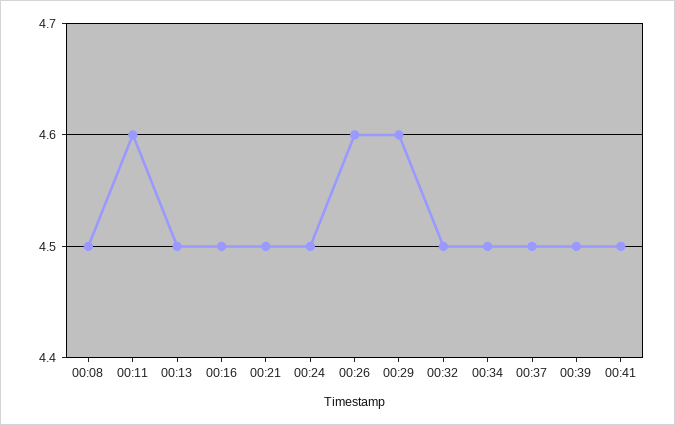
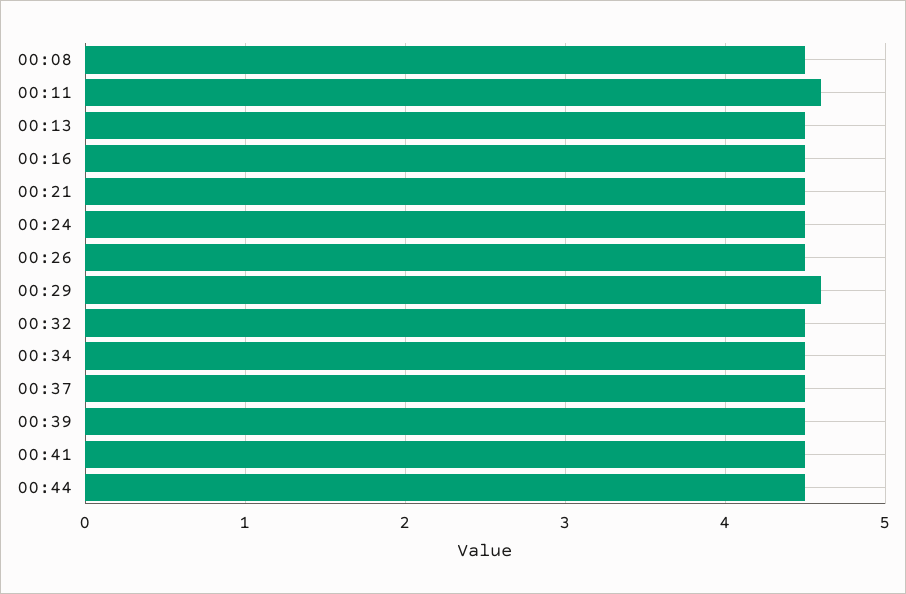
00:26: 4.6 -> 4.5
00:44: none -> 4.5

